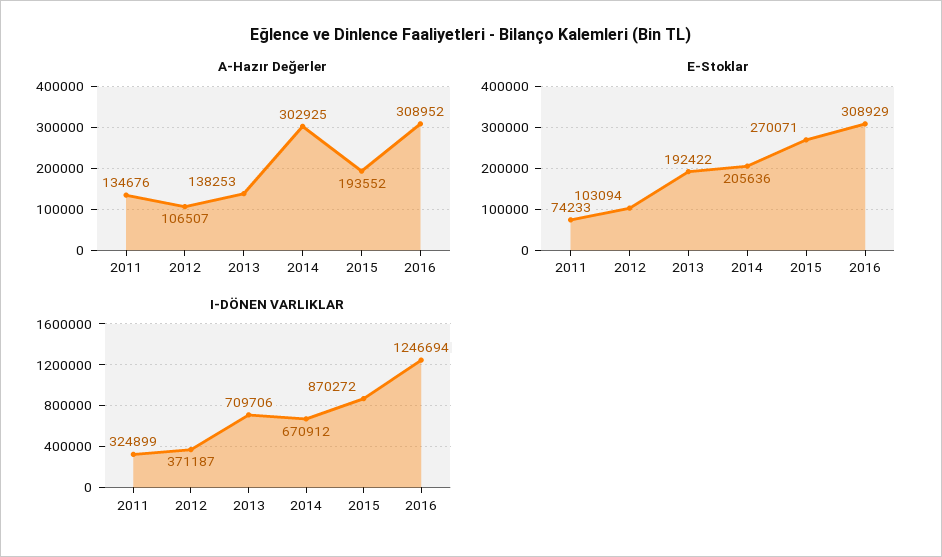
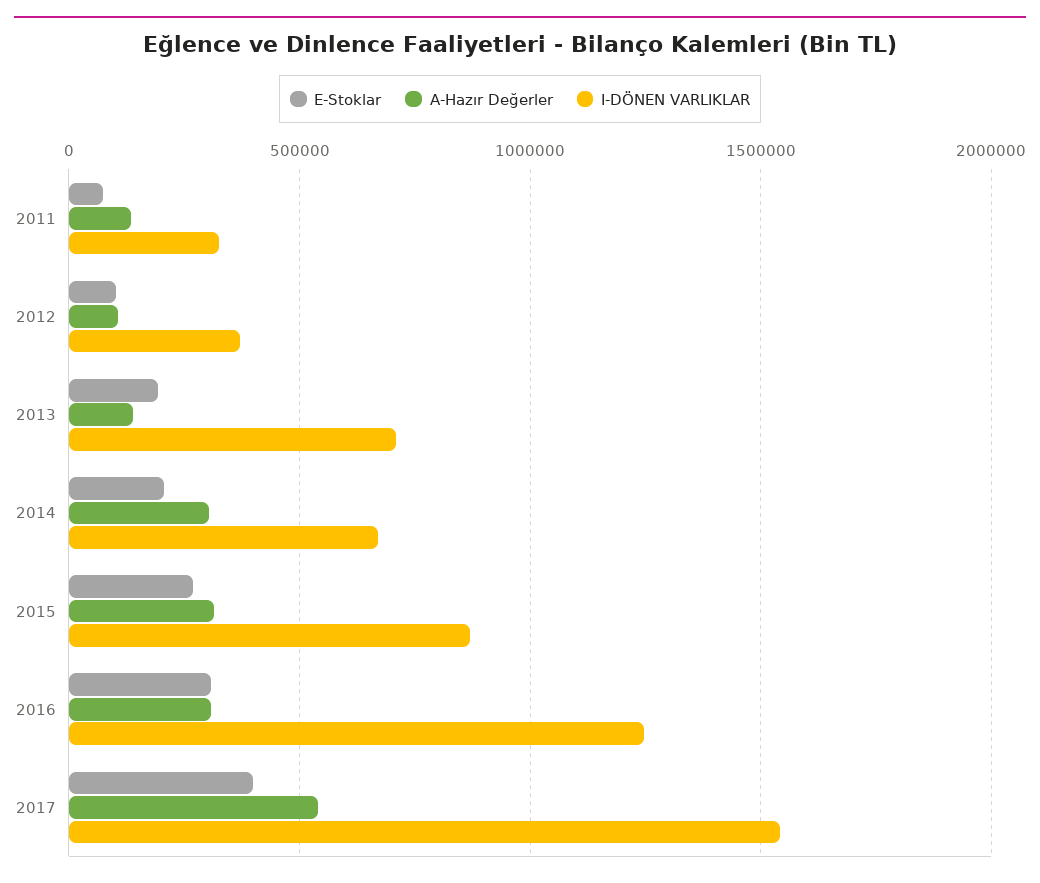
A-Hazır Değerler, 2015: 193552 -> 300000
E-Stoklar, 2017: none -> 400000
A-Hazır Değerler, 2017: none -> 550000
I-DÖNEN VARLIKLAR, 2017: none -> 1550000

